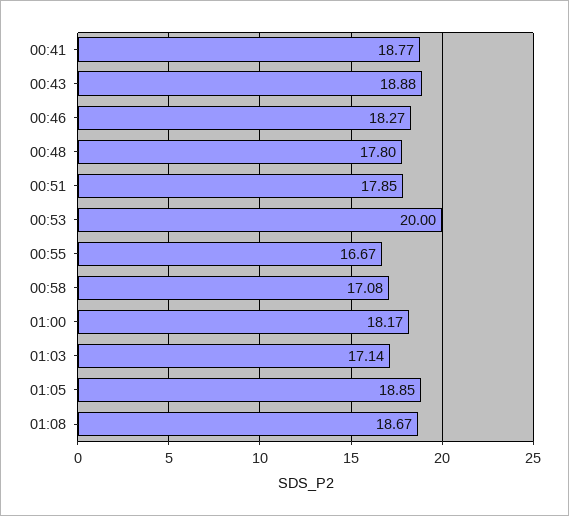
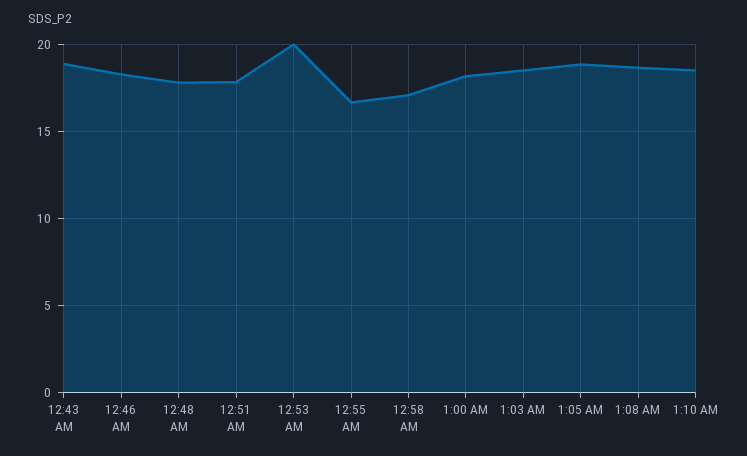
00:41: 18.77 -> none
01:03: 17.14 -> 18.5
1:10 AM: none -> 18.5

